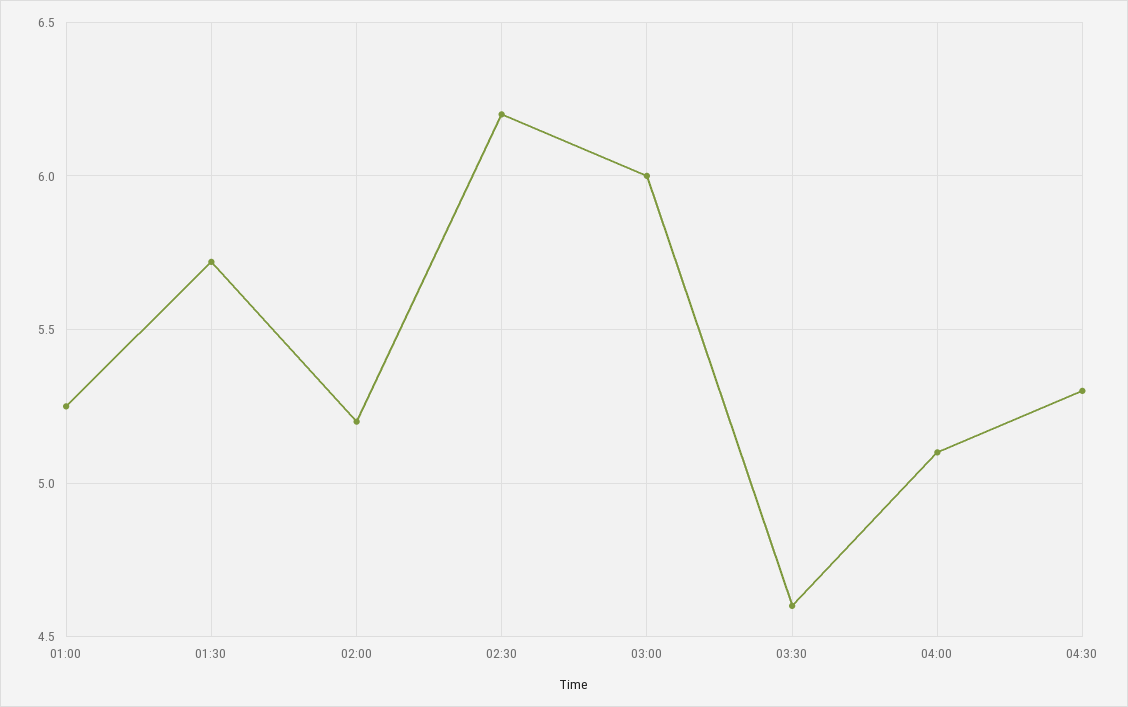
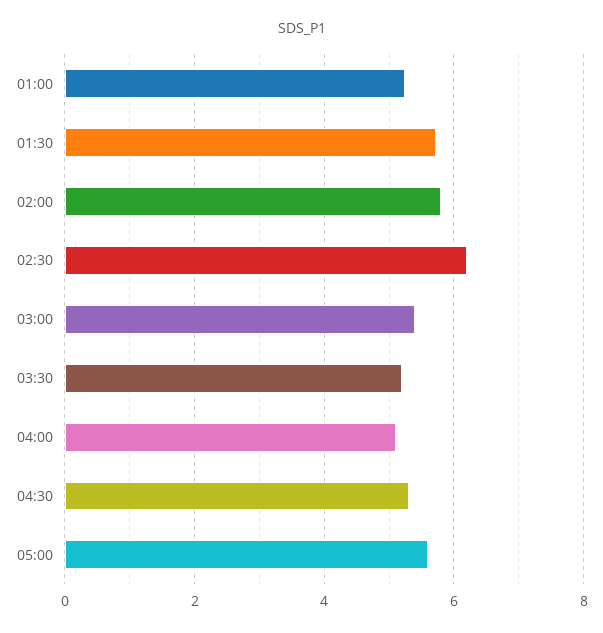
02:00: 5.2 -> 5.8
03:00: 6 -> 5.4
03:30: 4.6 -> 5.2
05:00: none -> 5.6

